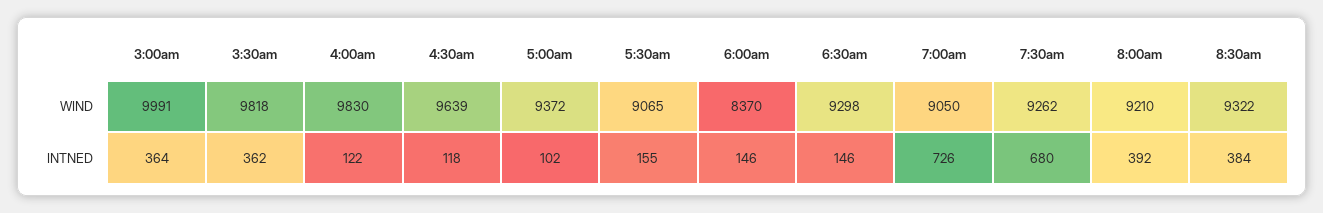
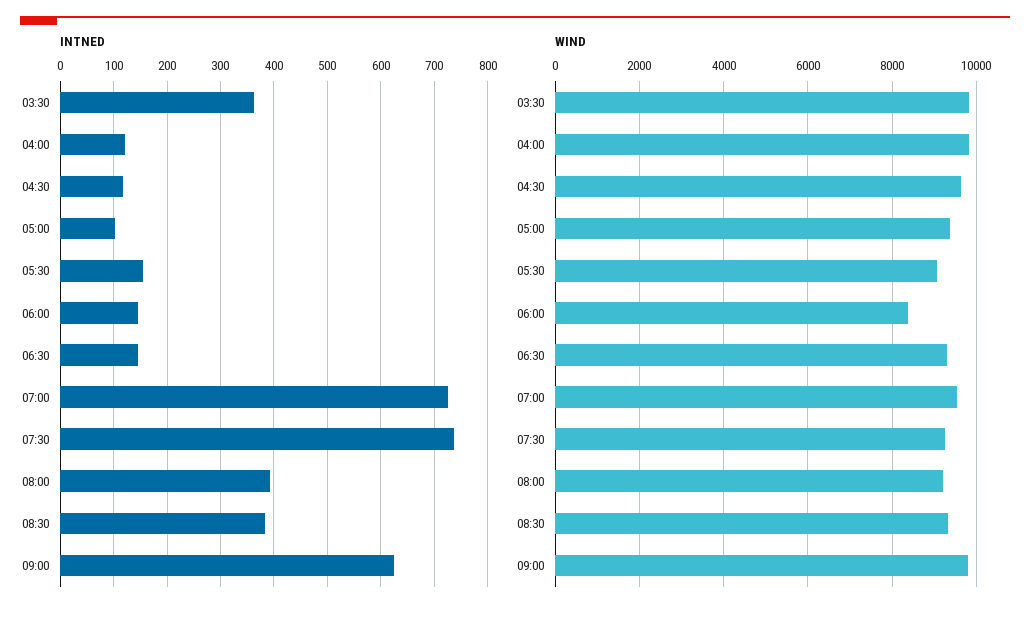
WIND, 3:00am: 9991 -> none
WIND, 7:00am: 9050 -> 9600
INTNED, 3:00am: 364 -> none
INTNED, 7:30am: 680 -> 740
INTNED, 09:00: none -> 620
WIND, 09:00: none -> 9800

